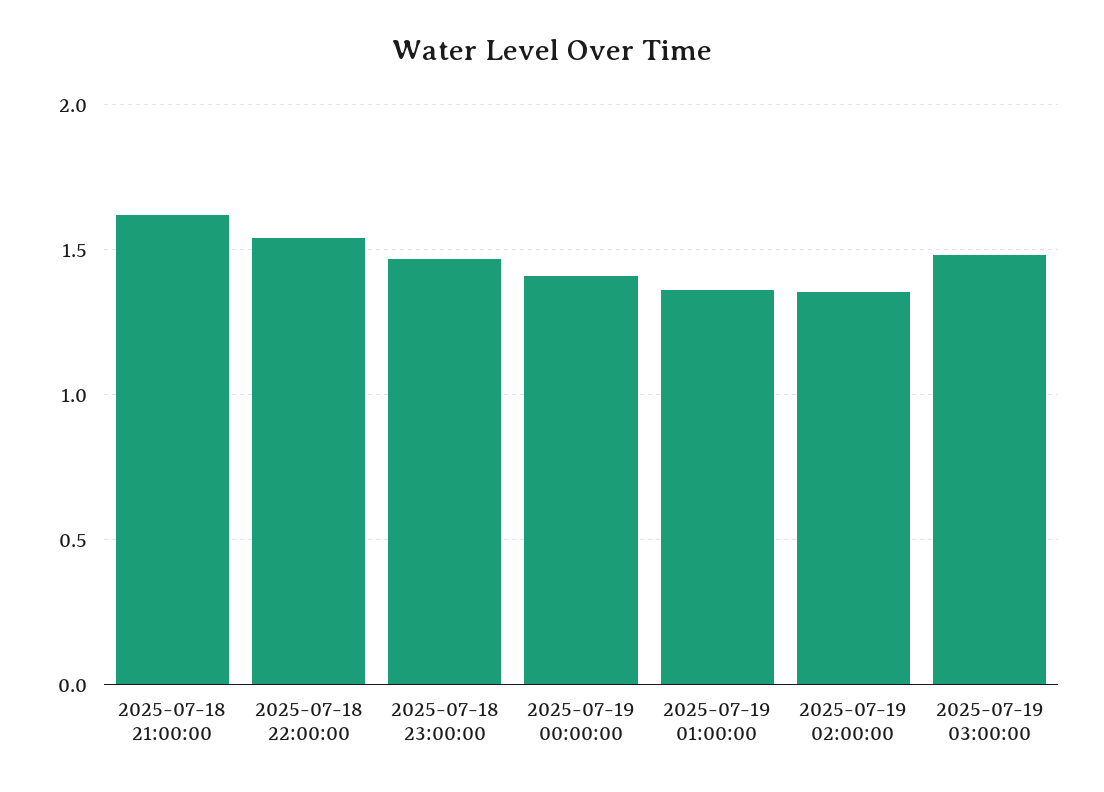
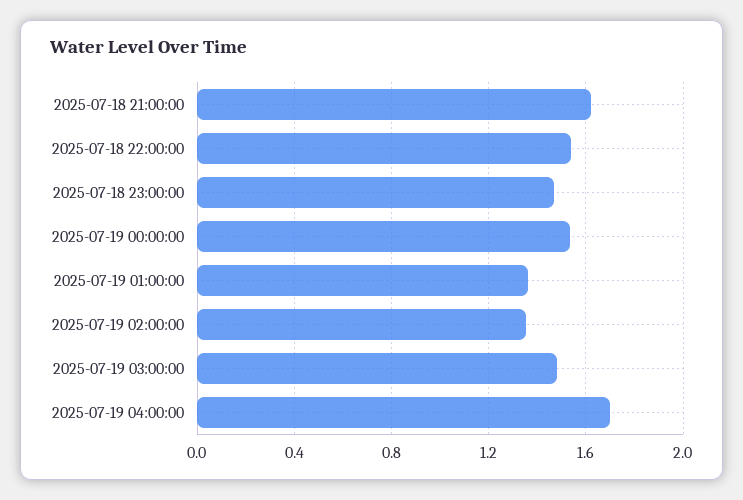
2025-07-19 00:00:00: 1.4 -> 1.55
2025-07-19 04:00:00: none -> 1.7

